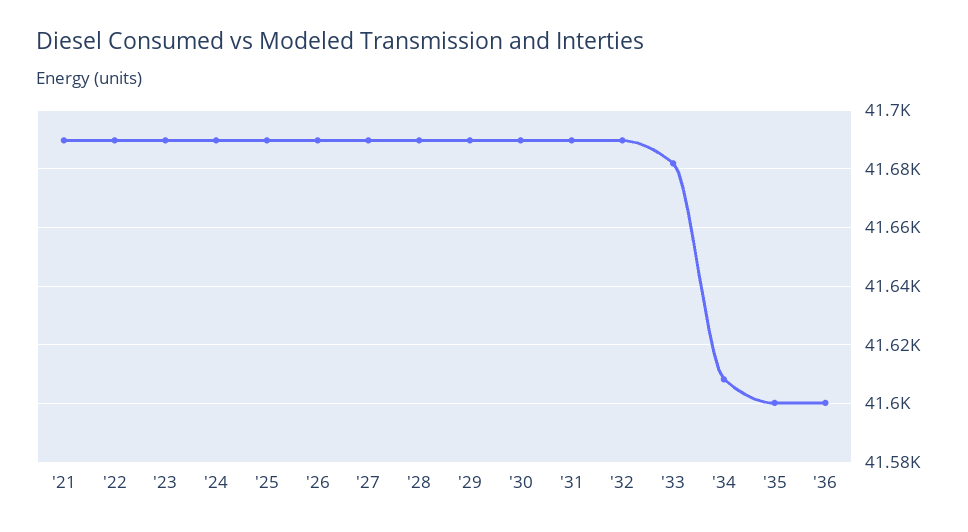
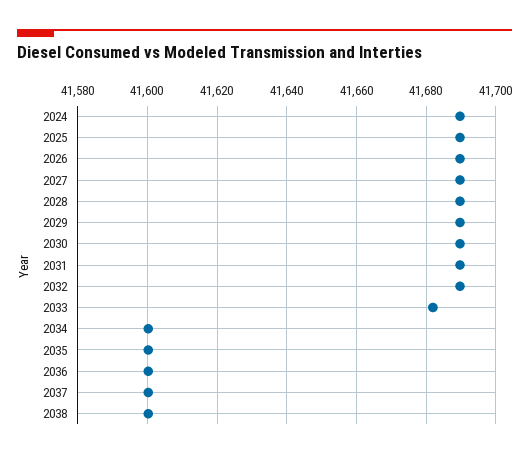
'21: 41690 -> none
'22: 41690 -> none
'23: 41690 -> none
'34: 41607.5 -> 41600
2037: none -> 41600
2038: none -> 41600

